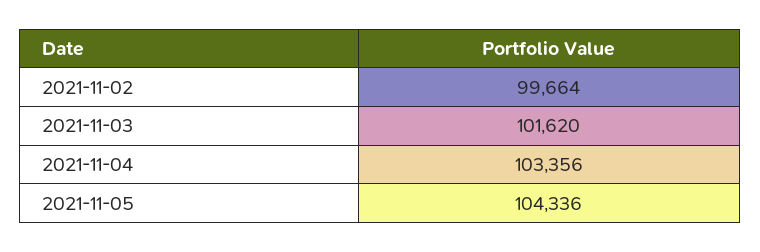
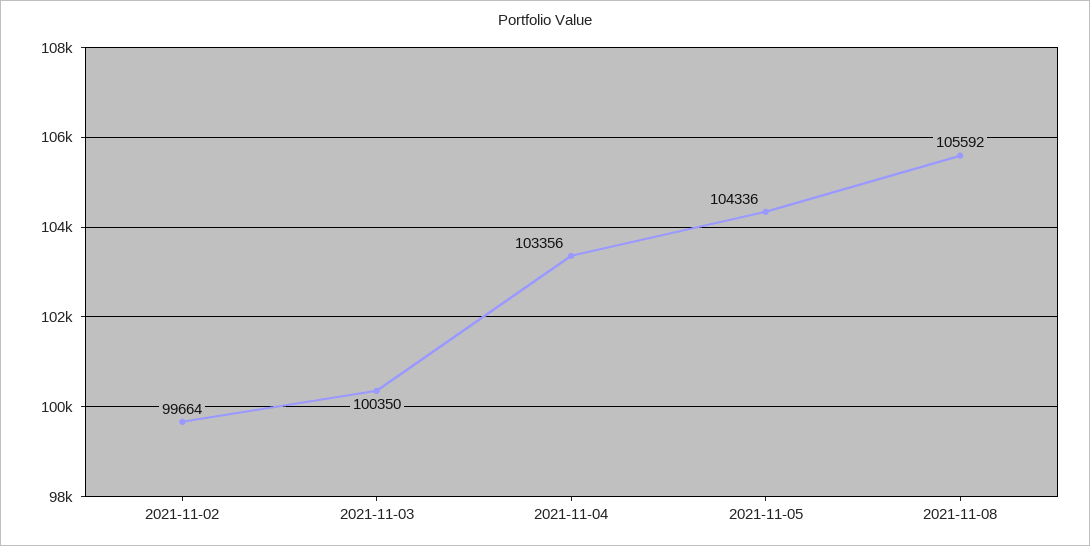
2021-11-03: 101620 -> 100350
2021-11-08: none -> 105592

